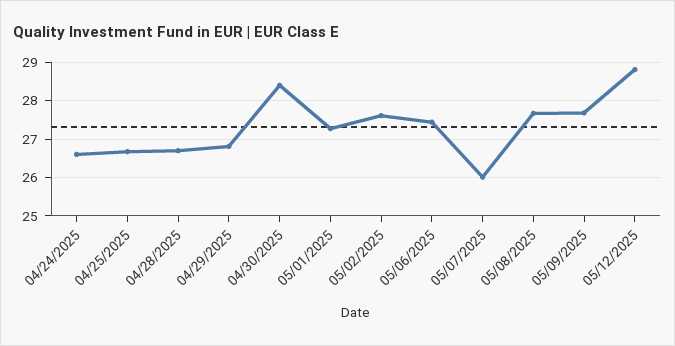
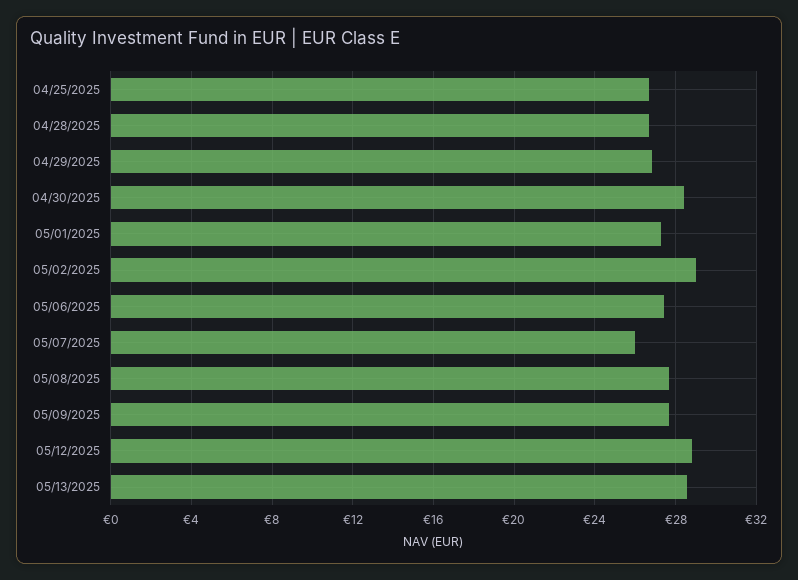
04/24/2025: 26.6 -> none
05/02/2025: 27.6 -> 29
05/13/2025: none -> 28.5

